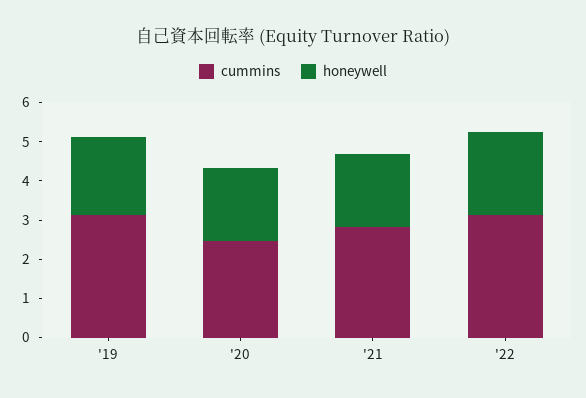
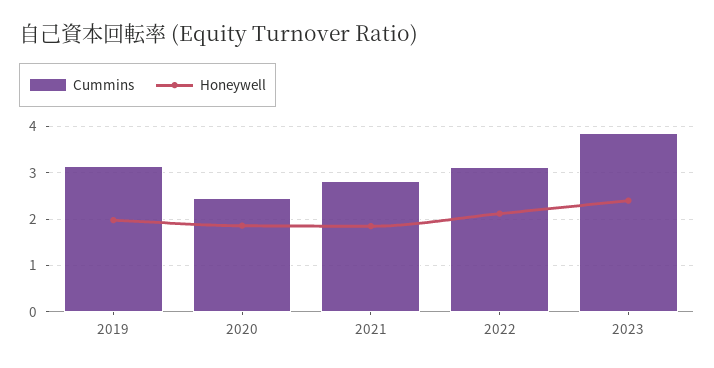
cummins, 2023: none -> 3.8
honeywell, 2023: none -> 2.4

